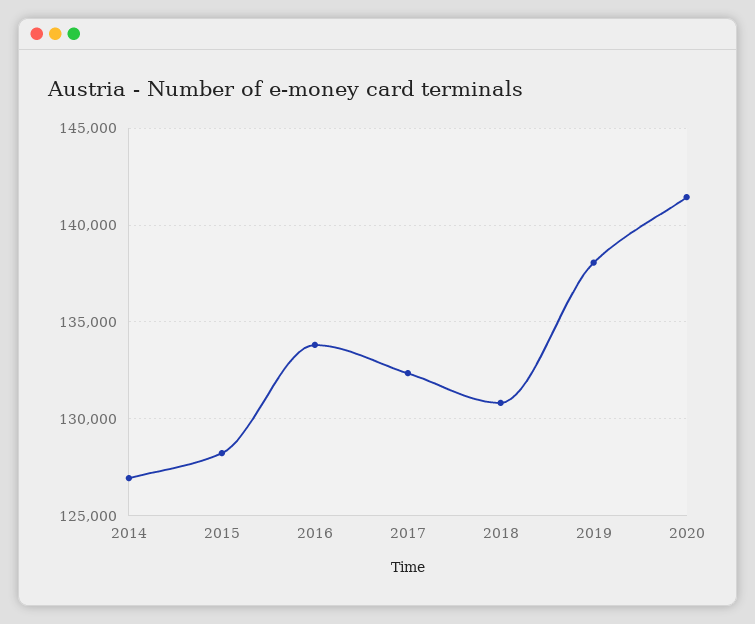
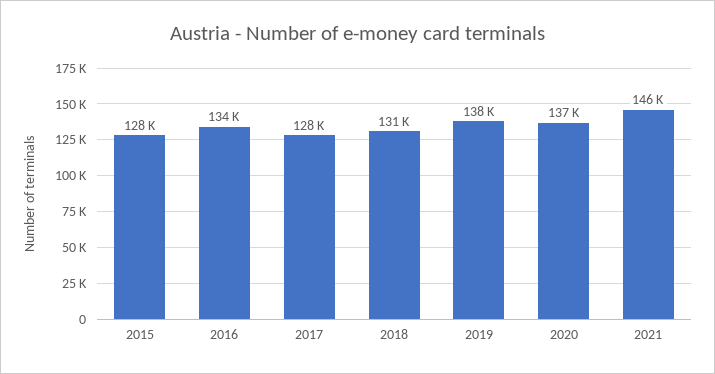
2014: 127000 -> none
2017: 132500 -> 128000
2020: 141500 -> 137000
2021: none -> 146000

